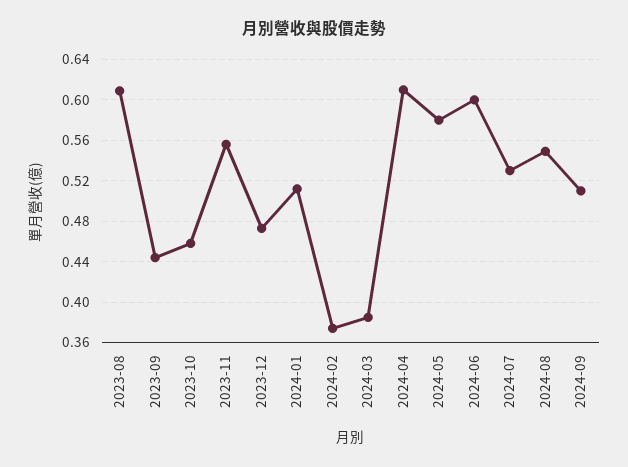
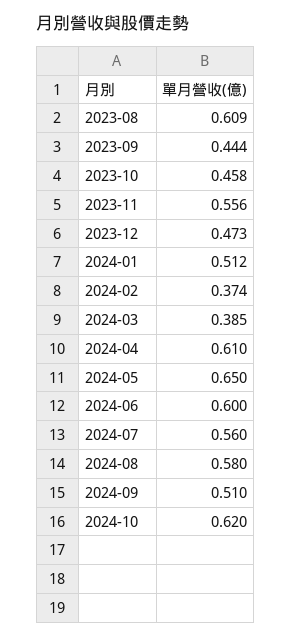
2024-05: 0.58 -> 0.65
2024-07: 0.53 -> 0.56
2024-08: 0.55 -> 0.58
2024-10: none -> 0.62

